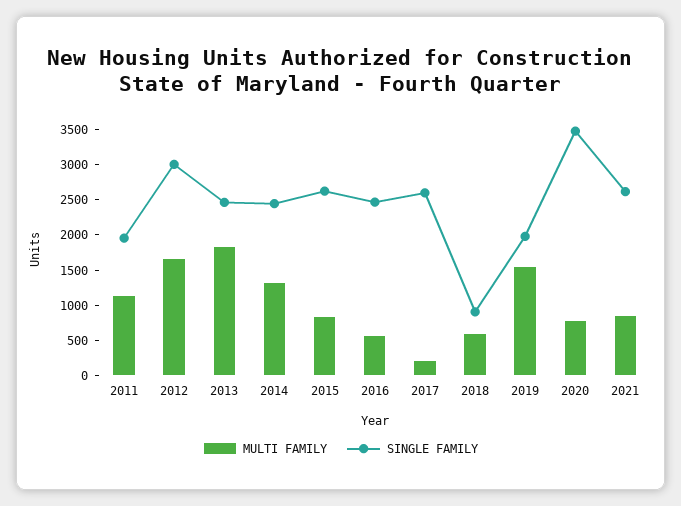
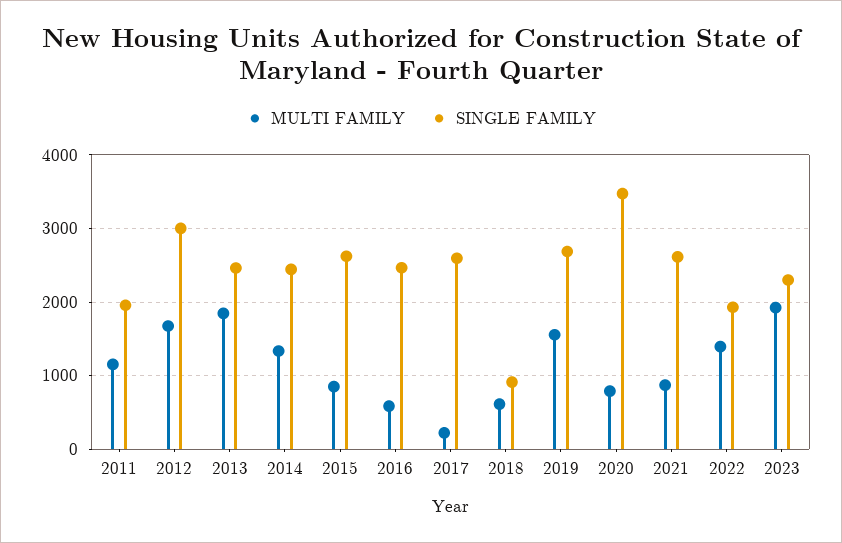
SINGLE FAMILY, 2019: 2000 -> 2700
MULTI FAMILY, 2022: none -> 1400
SINGLE FAMILY, 2022: none -> 1900
MULTI FAMILY, 2023: none -> 1900
SINGLE FAMILY, 2023: none -> 2300

